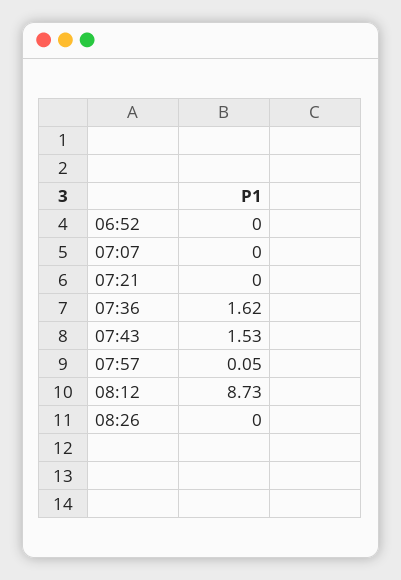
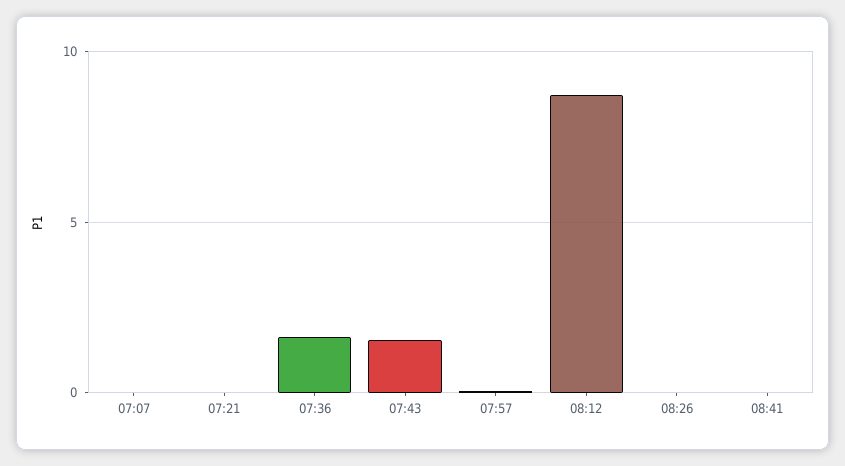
06:52: 0 -> none
08:41: none -> 0

